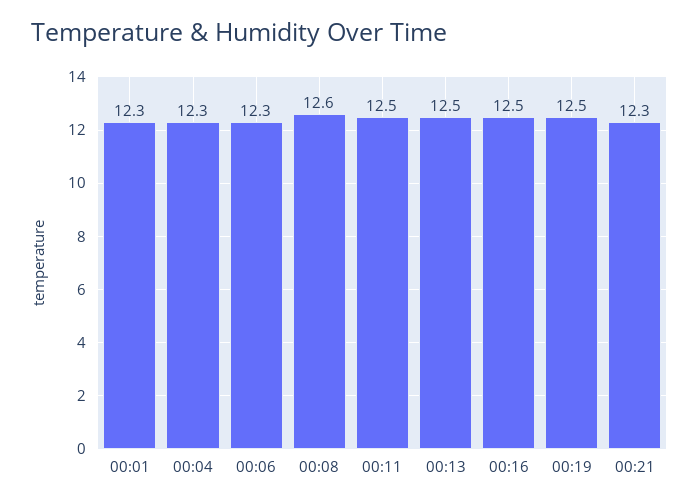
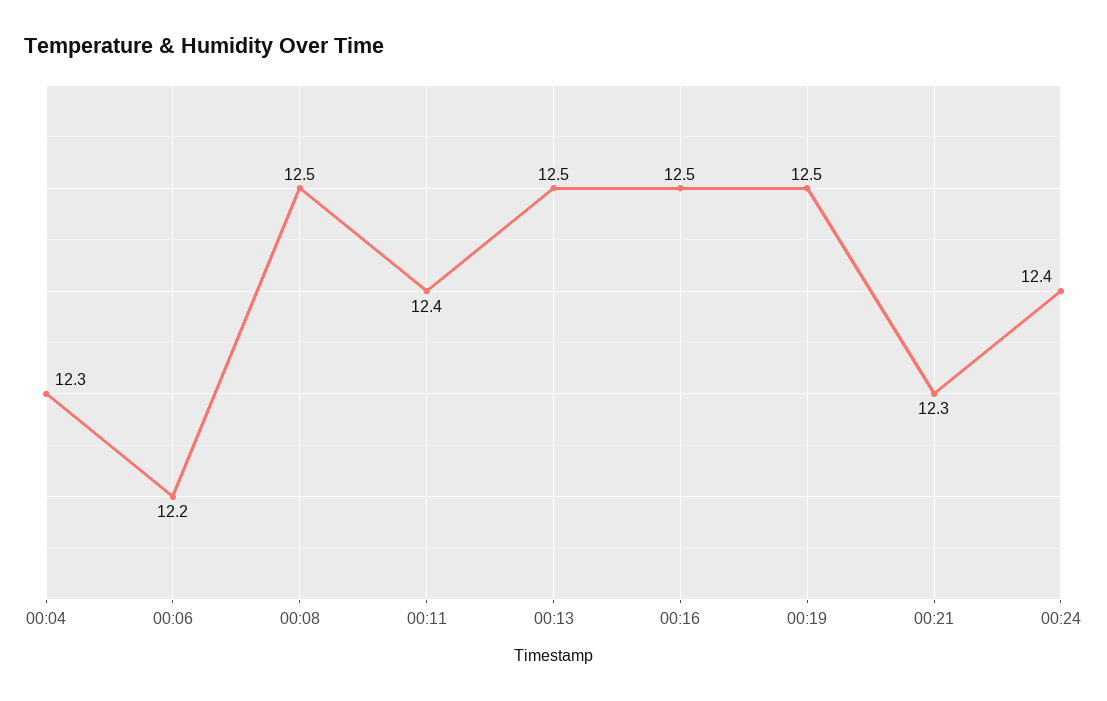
00:01: 12.3 -> none
00:06: 12.3 -> 12.2
00:08: 12.6 -> 12.5
00:11: 12.5 -> 12.4
00:24: none -> 12.4

